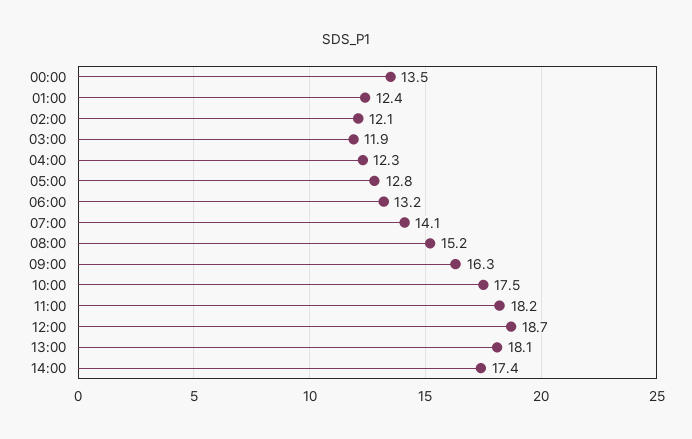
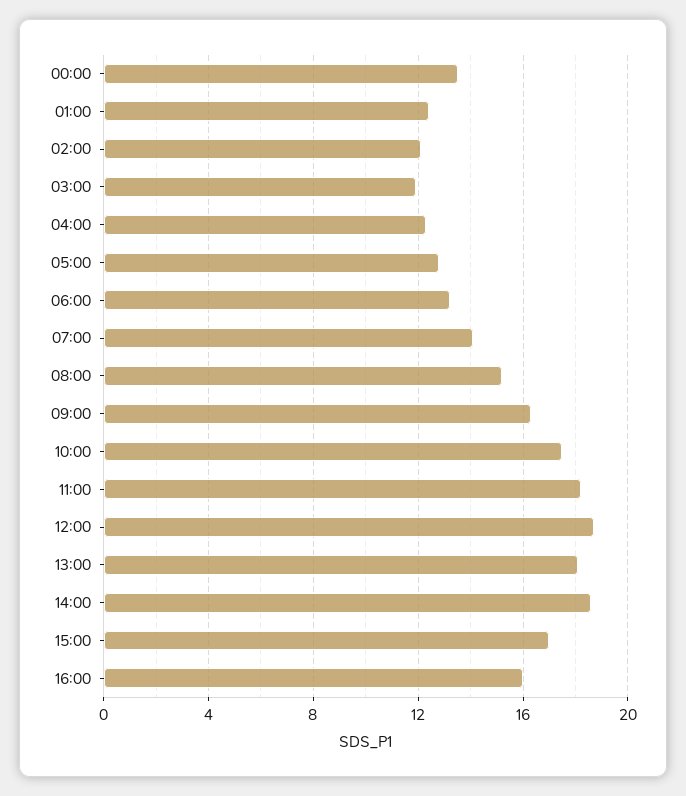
14:00: 17.4 -> 18.5
15:00: none -> 17
16:00: none -> 16

